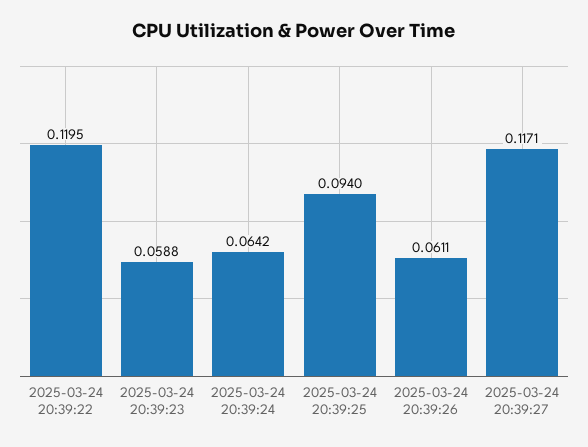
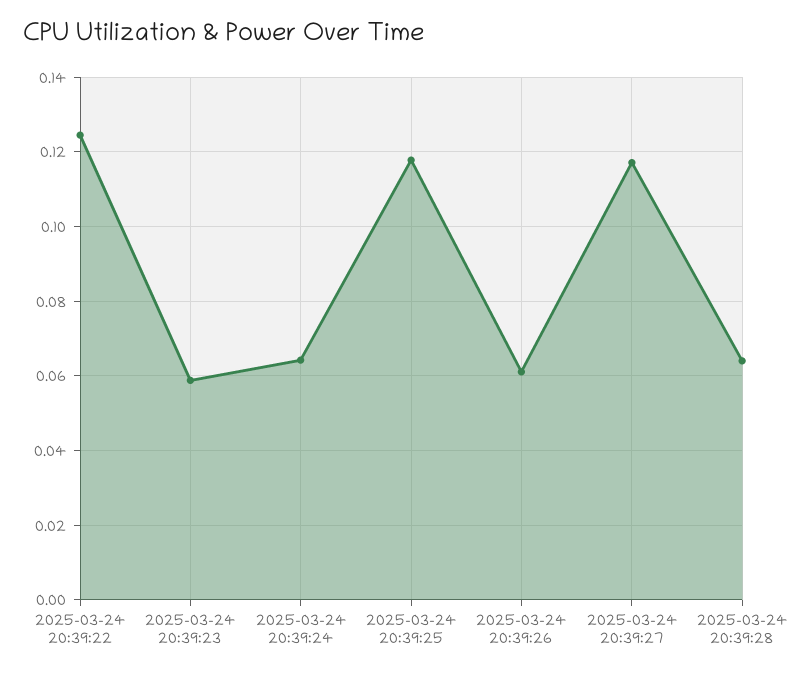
2025-03-24 20:39:22: 0.1195 -> 0.124
2025-03-24 20:39:25: 0.094 -> 0.118
2025-03-24 20:39:28: none -> 0.064

